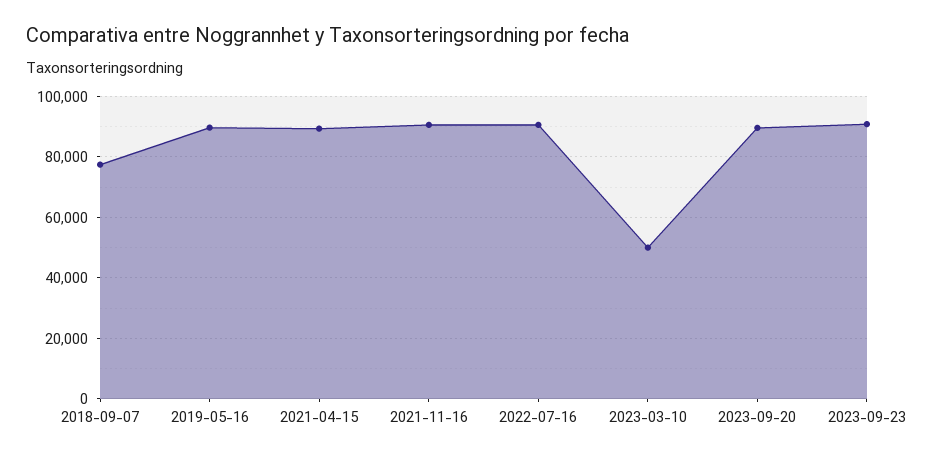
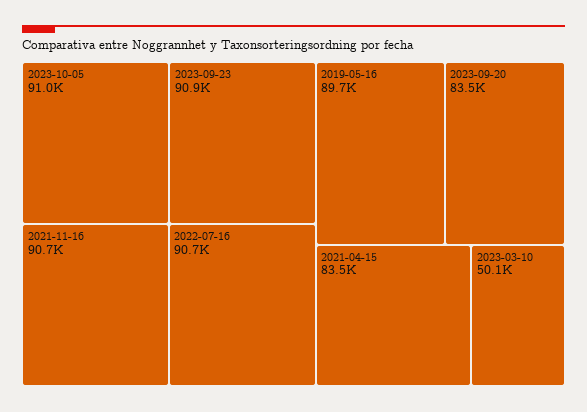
2018-09-07: 78000 -> none
2021-04-15: 90000 -> 83500
2023-09-20: 90000 -> 83500
2023-10-05: none -> 91000

